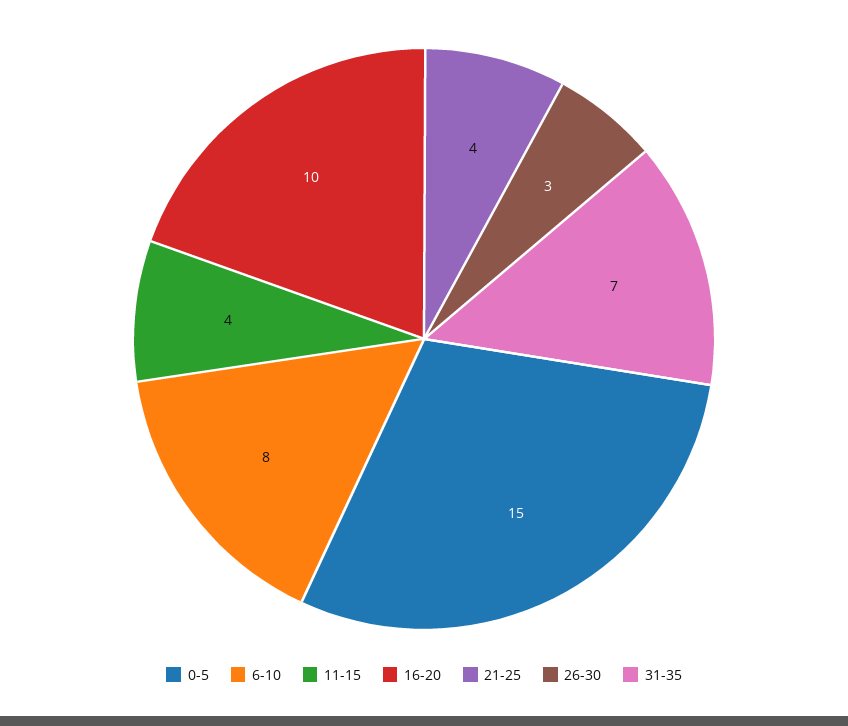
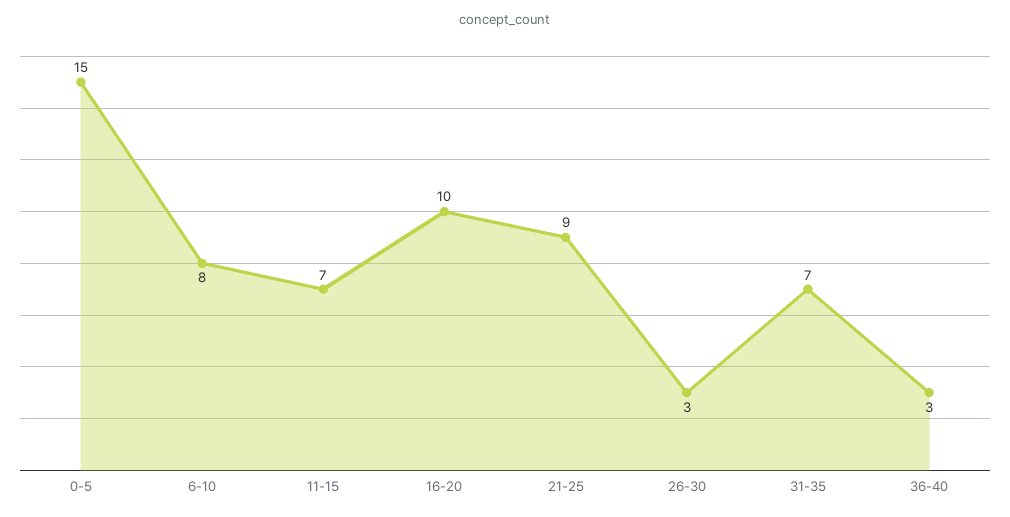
11-15: 4 -> 7
21-25: 4 -> 9
36-40: none -> 3

